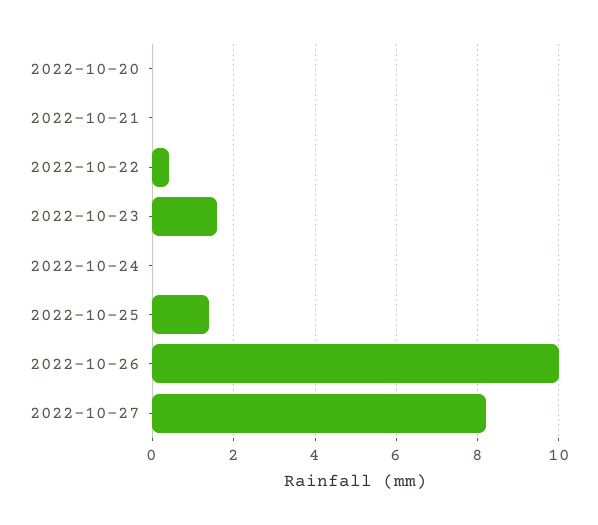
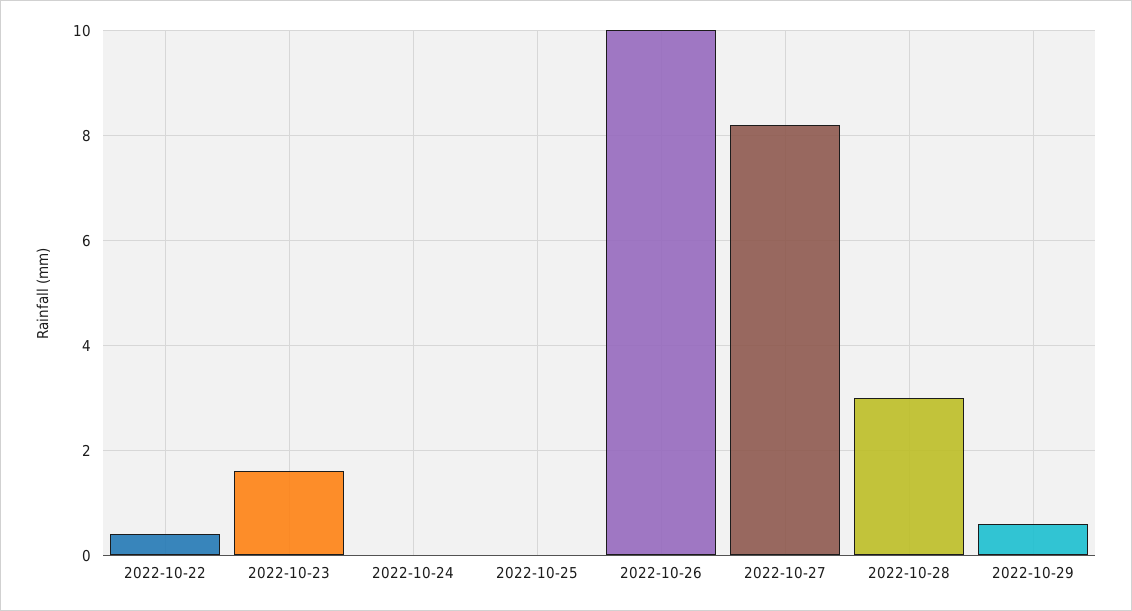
2022-10-20: 0 -> none
2022-10-21: 0 -> none
2022-10-25: 1.5 -> 0
2022-10-28: none -> 3
2022-10-29: none -> 0.5

